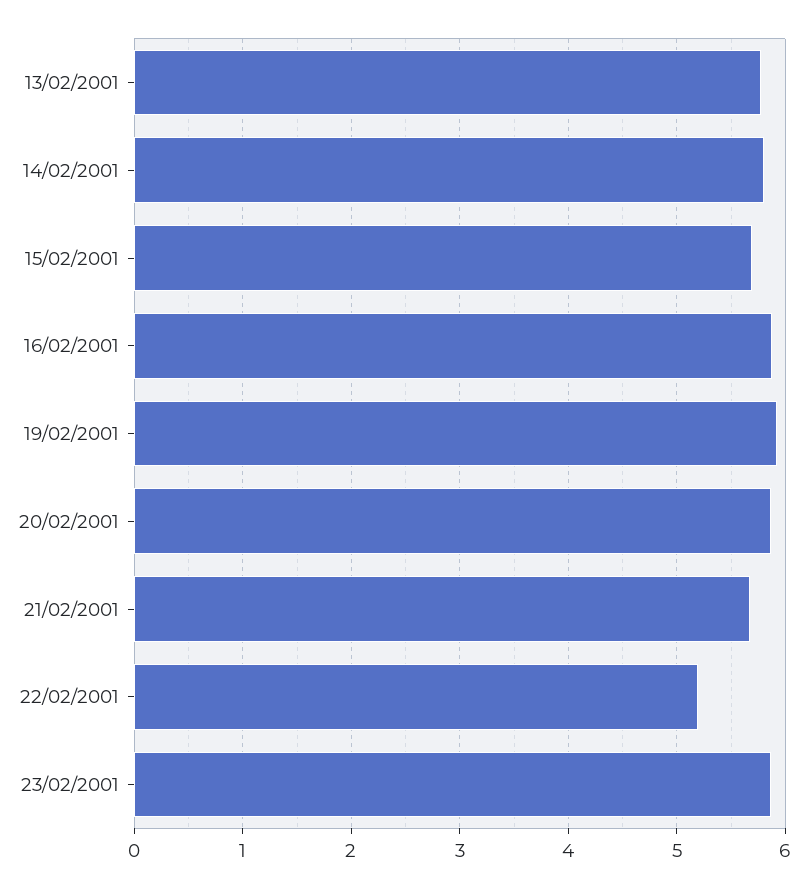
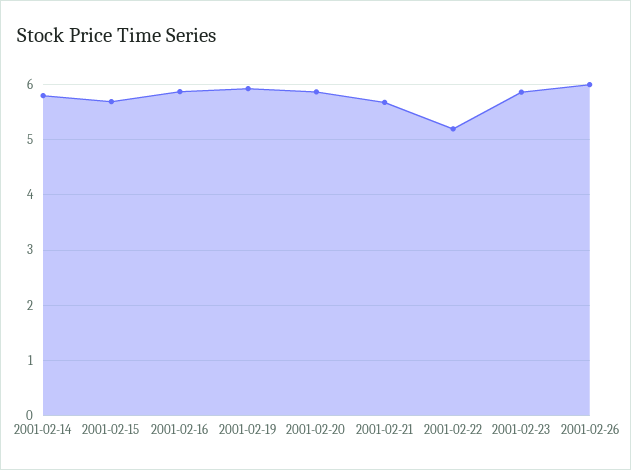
13/02/2001: 5.8 -> none
2001-02-26: none -> 6

